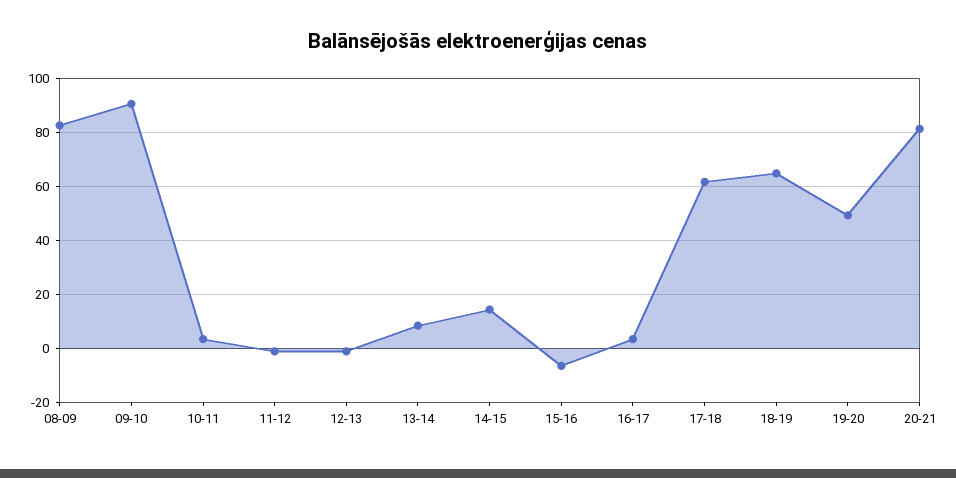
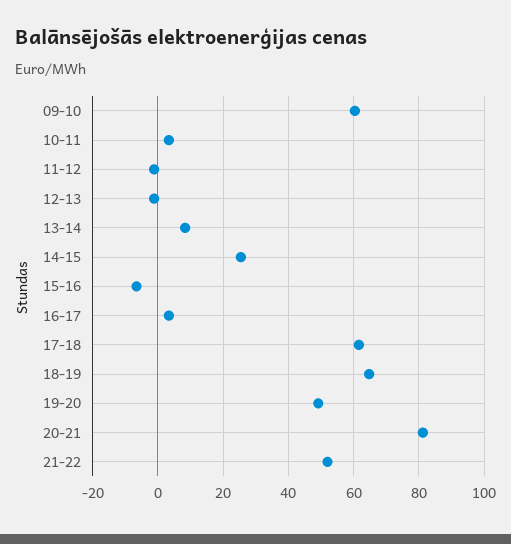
08-09: 82.5 -> none
09-10: 90 -> 60
14-15: 15 -> 26
21-22: none -> 52

